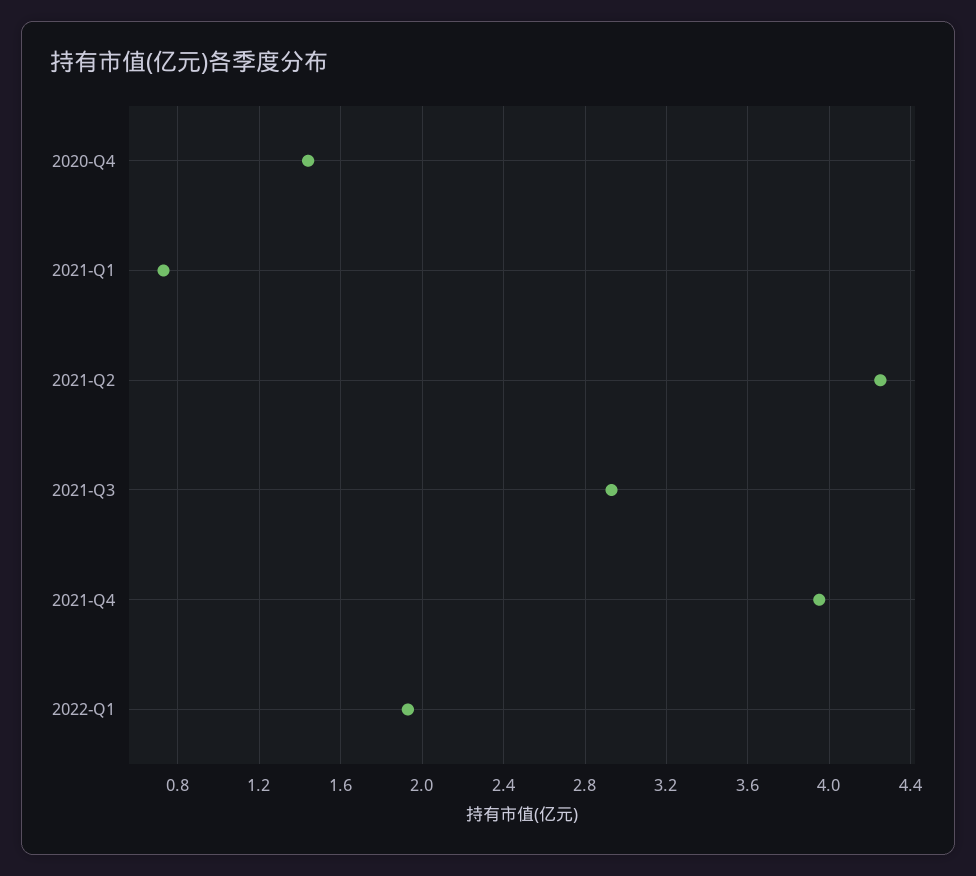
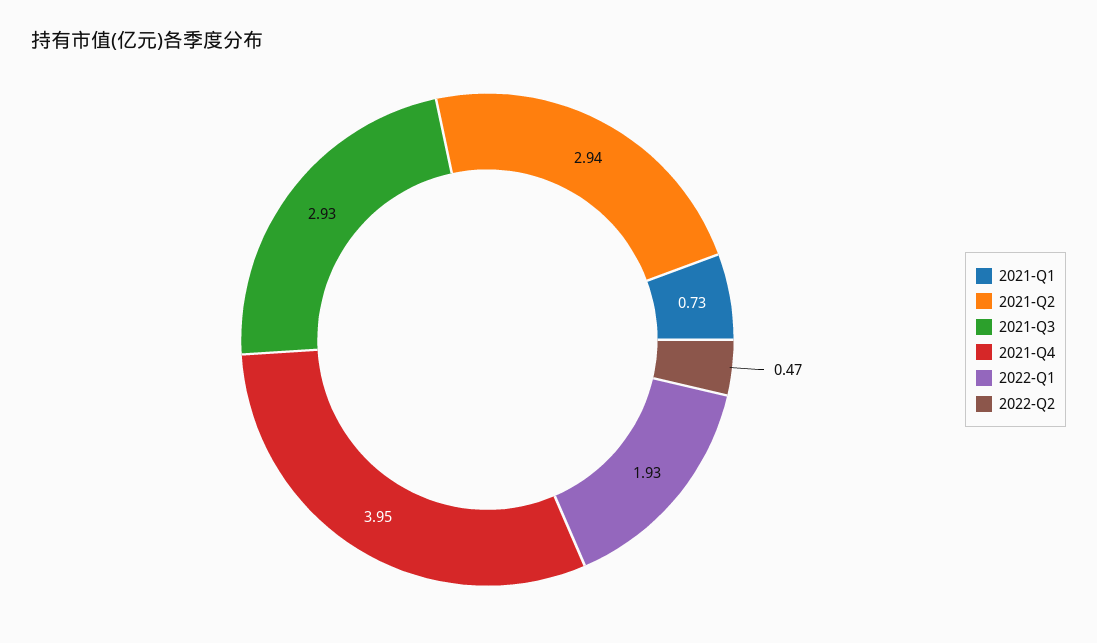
2020-Q4: 1.45 -> none
2021-Q2: 4.25 -> 2.94
2022-Q2: none -> 0.47

